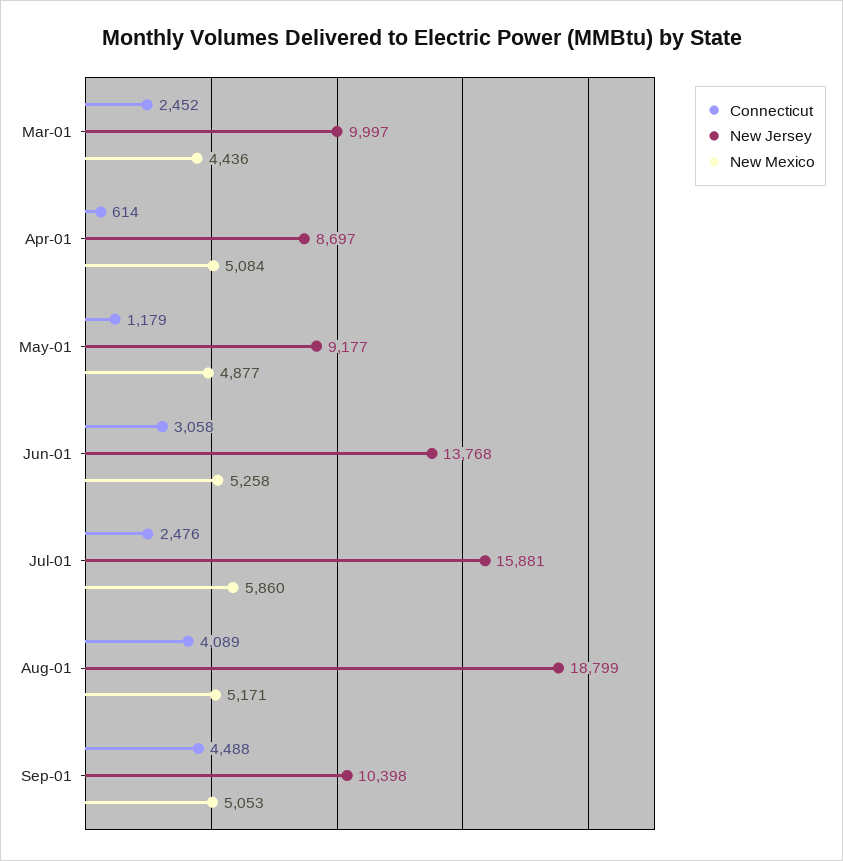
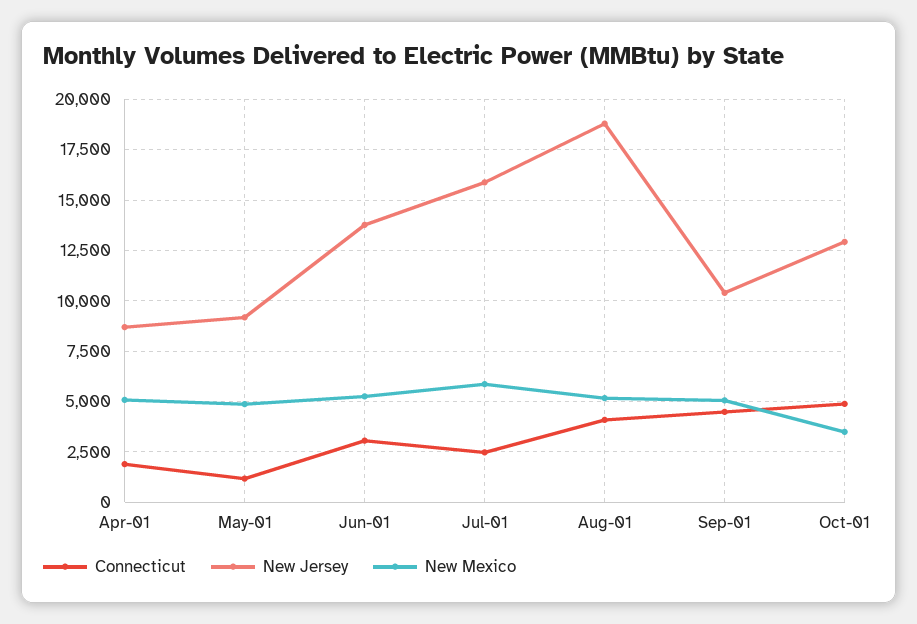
Connecticut, Mar-01: 2452 -> none
New Jersey, Mar-01: 9997 -> none
New Mexico, Mar-01: 4436 -> none
Connecticut, Apr-01: 614 -> 2000
Connecticut, Oct-01: none -> 5000
New Jersey, Oct-01: none -> 13000
New Mexico, Oct-01: none -> 3500

